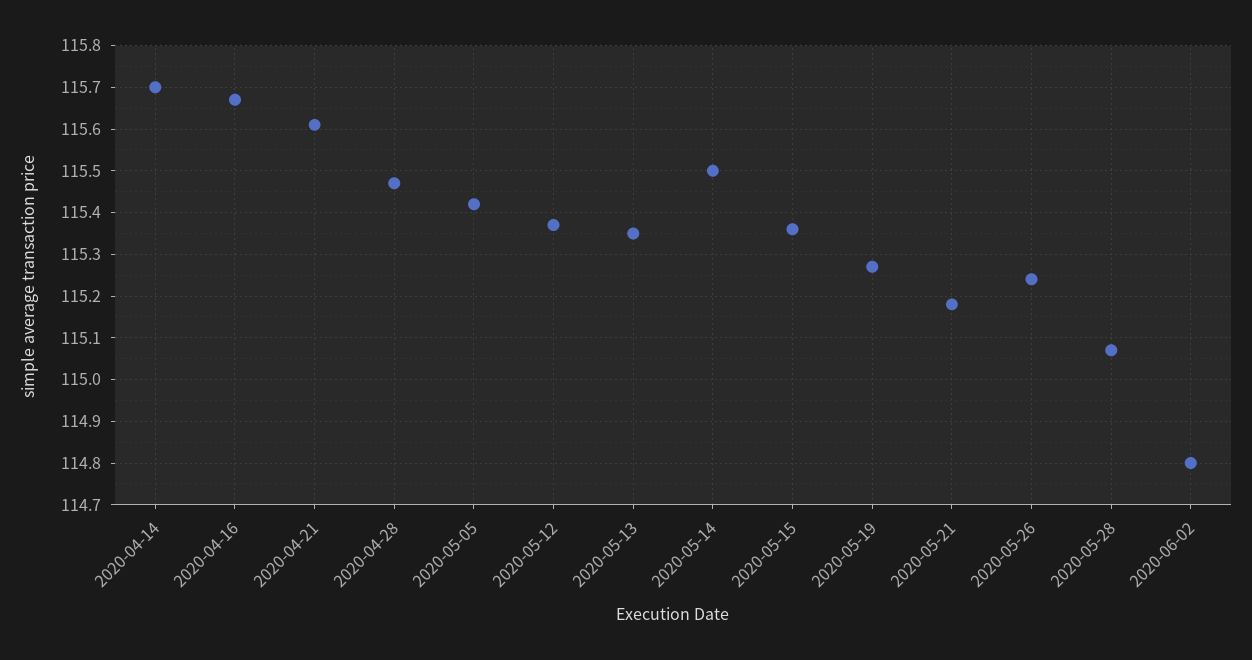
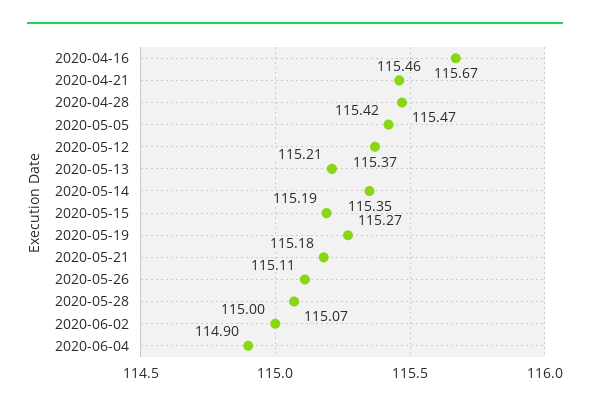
2020-04-14: 115.7 -> none
2020-04-21: 115.6 -> 115.46
2020-05-13: 115.35 -> 115.21
2020-05-14: 115.5 -> 115.35
2020-05-15: 115.35 -> 115.19
2020-05-26: 115.25 -> 115.11
2020-06-02: 114.8 -> 115
2020-06-04: none -> 114.9

